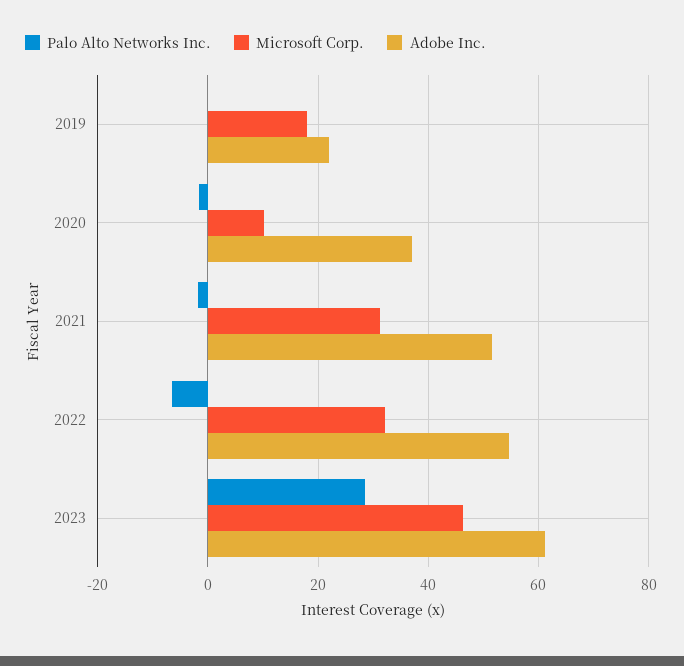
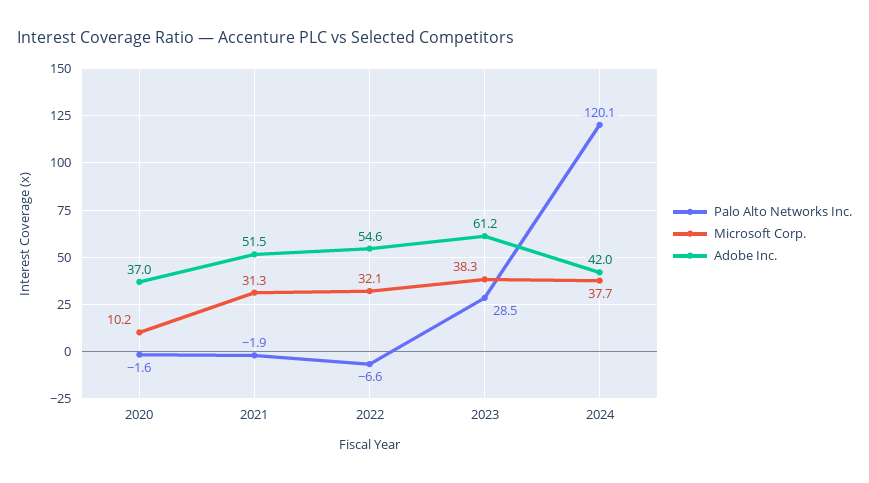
Palo Alto Networks Inc., 2019: 0 -> none
Microsoft Corp., 2019: 18 -> none
Adobe Inc., 2019: 22 -> none
Microsoft Corp., 2023: 46 -> 38.3
Palo Alto Networks Inc., 2024: none -> 120.1
Microsoft Corp., 2024: none -> 37.7
Adobe Inc., 2024: none -> 42

